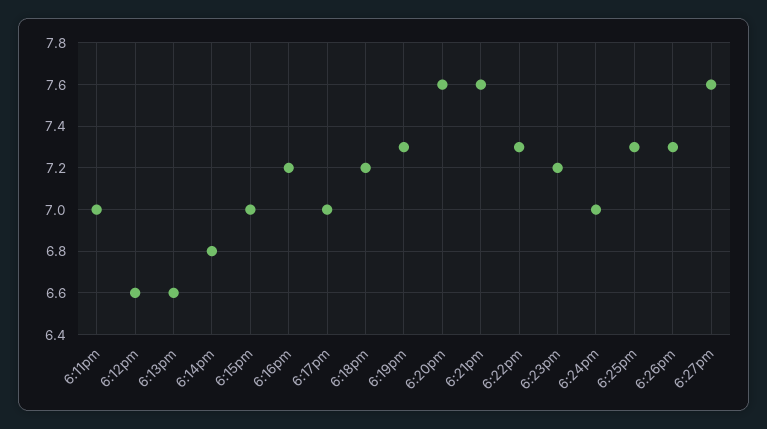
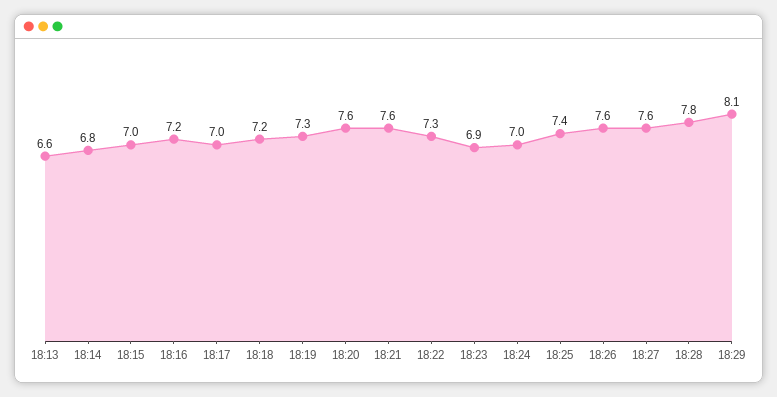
6:11pm: 7 -> none
6:12pm: 6.6 -> none
6:23pm: 7.2 -> 6.9
6:25pm: 7.3 -> 7.4
6:26pm: 7.3 -> 7.6
18:28: none -> 7.8
18:29: none -> 8.1

